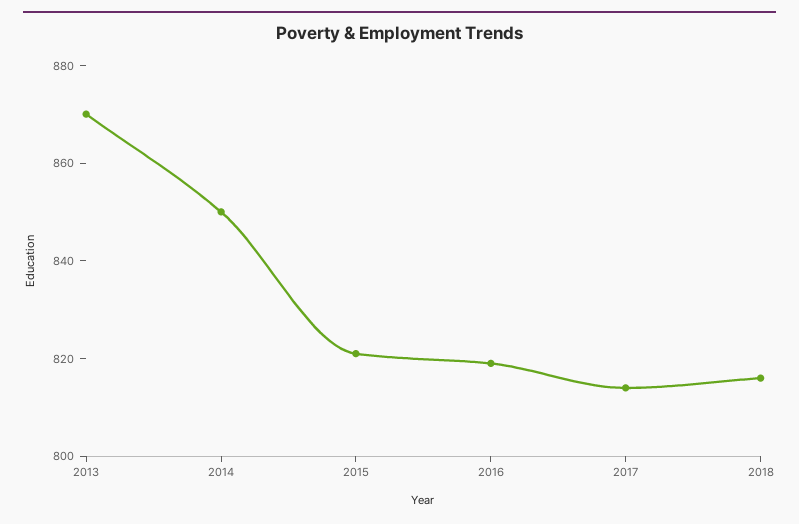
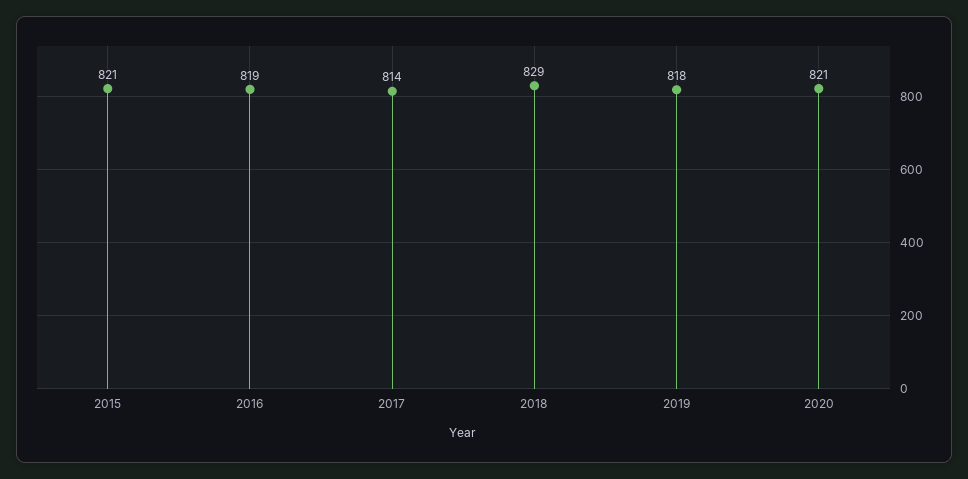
2013: 870 -> none
2014: 850 -> none
2018: 815 -> 829
2019: none -> 818
2020: none -> 821

